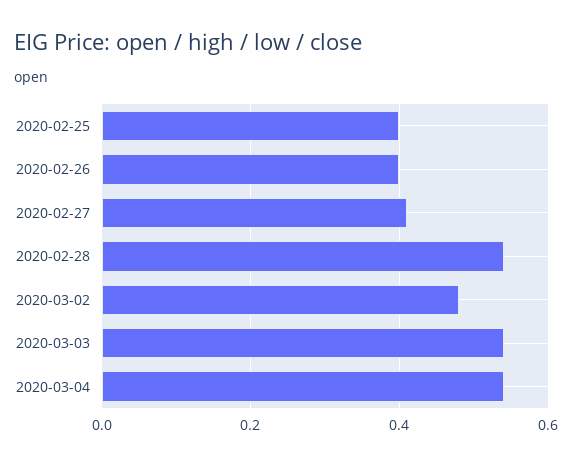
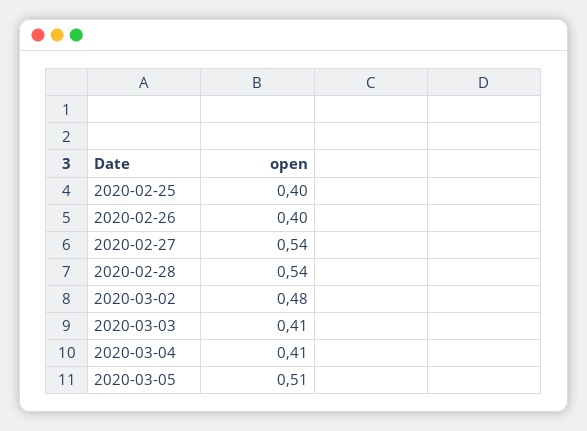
2020-02-27: 0.4 -> 0.54
2020-03-03: 0.55 -> 0.41
2020-03-04: 0.55 -> 0.41
2020-03-05: none -> 0.51

